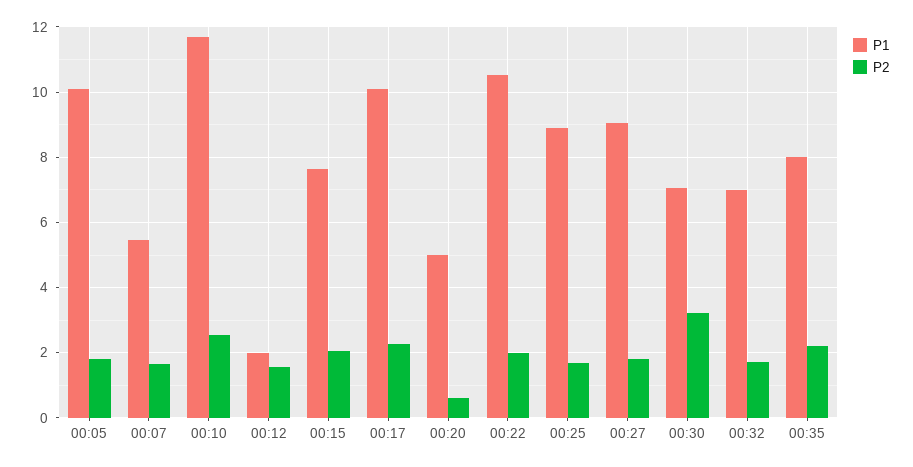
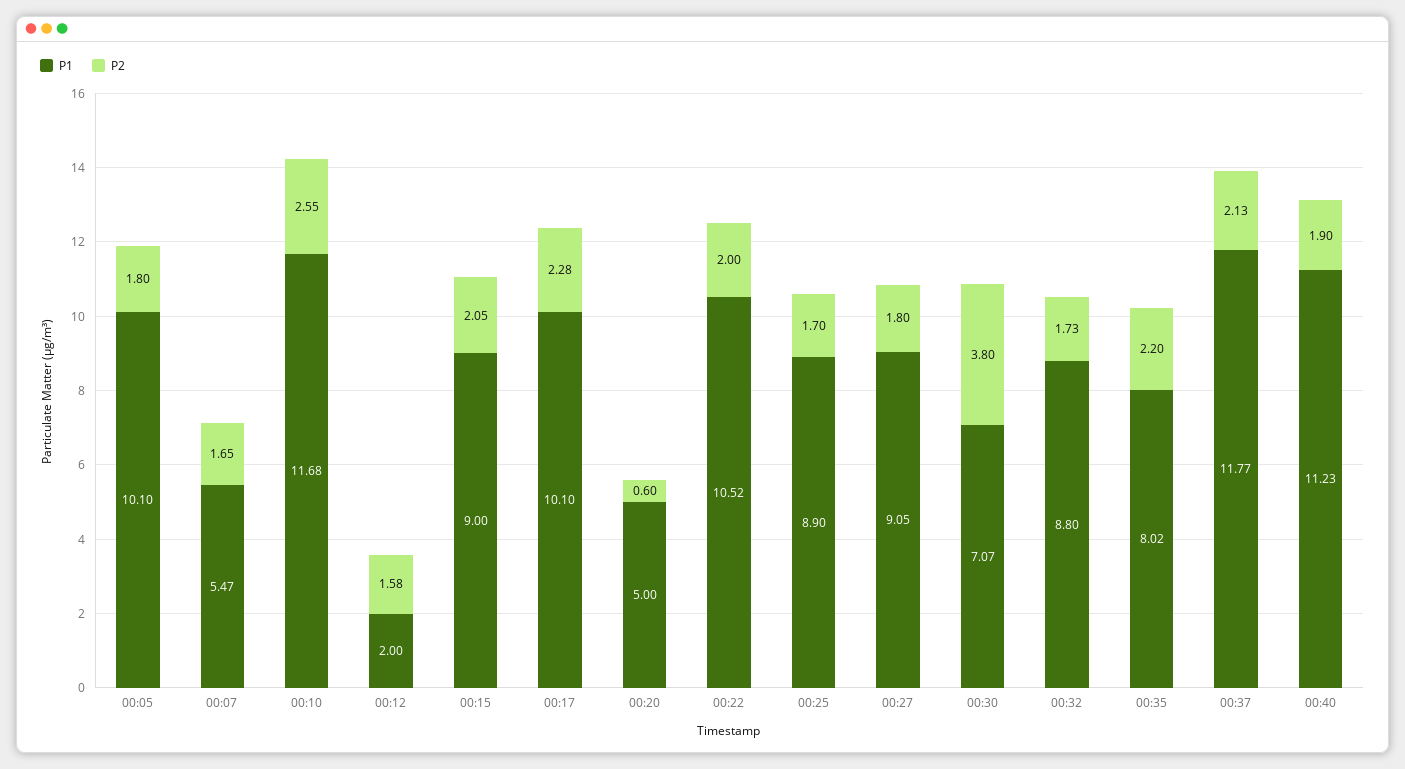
P1, 00:15: 7.6 -> 9
P2, 00:30: 3.2 -> 3.8
P1, 00:32: 7 -> 8.8
P1, 00:37: none -> 11.77
P2, 00:37: none -> 2.13
P1, 00:40: none -> 11.23
P2, 00:40: none -> 1.9

